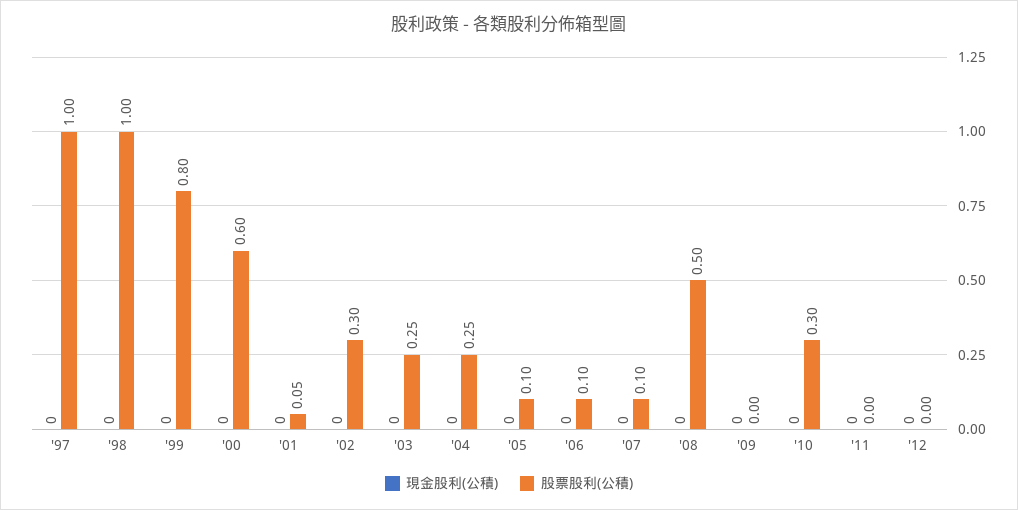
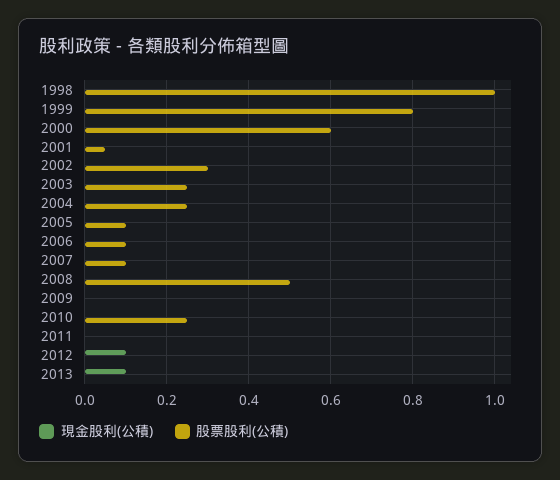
現金股利(公積), '97: 0 -> none
股票股利(公積), '97: 1 -> none
股票股利(公積), '10: 0.3 -> 0.25
現金股利(公積), '12: 0 -> 0.1
現金股利(公積), 2013: none -> 0.1
股票股利(公積), 2013: none -> 0

